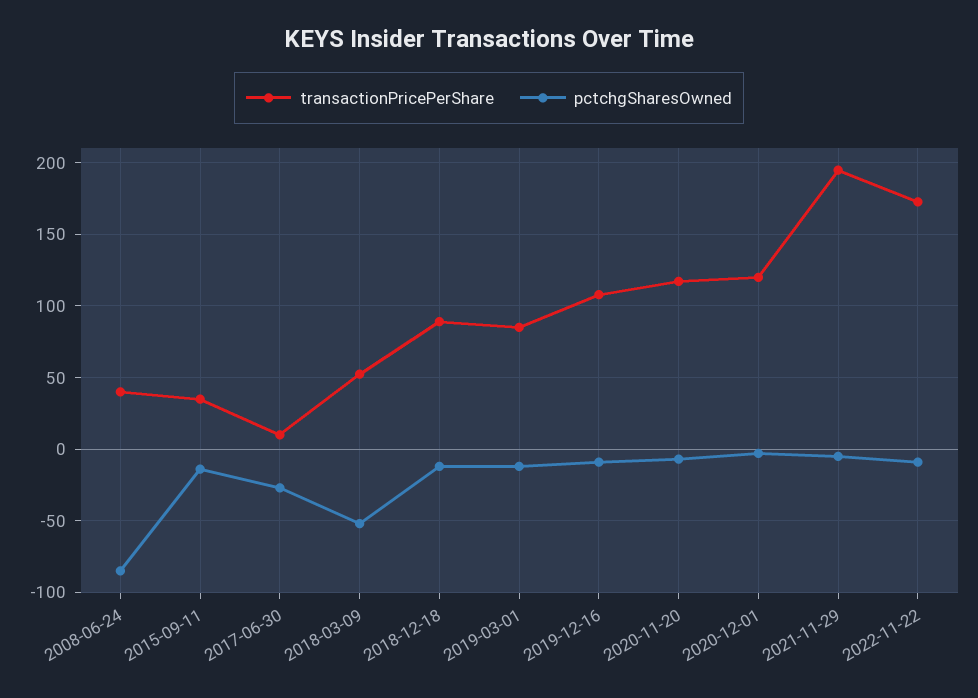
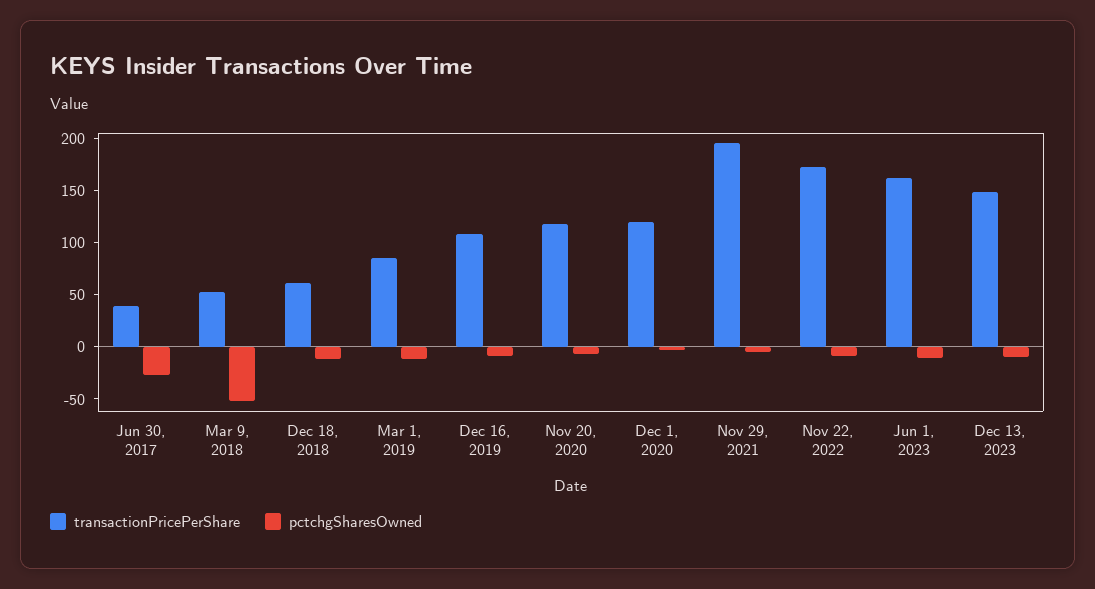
transactionPricePerShare, 2008-06-24: 40 -> none
pctchgSharesOwned, 2008-06-24: -85 -> none
transactionPricePerShare, 2015-09-11: 35 -> none
pctchgSharesOwned, 2015-09-11: -15 -> none
transactionPricePerShare, 2017-06-30: 10 -> 40
transactionPricePerShare, 2018-12-18: 90 -> 60
transactionPricePerShare, Jun 1, 2023: none -> 160
pctchgSharesOwned, Jun 1, 2023: none -> -10
transactionPricePerShare, Dec 13, 2023: none -> 150
pctchgSharesOwned, Dec 13, 2023: none -> -10

